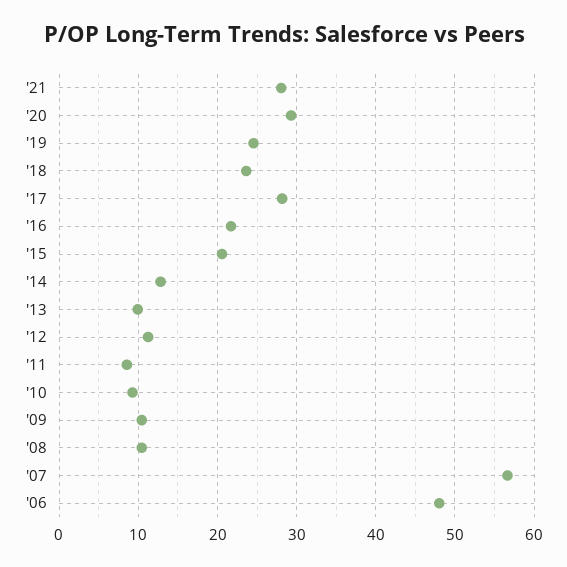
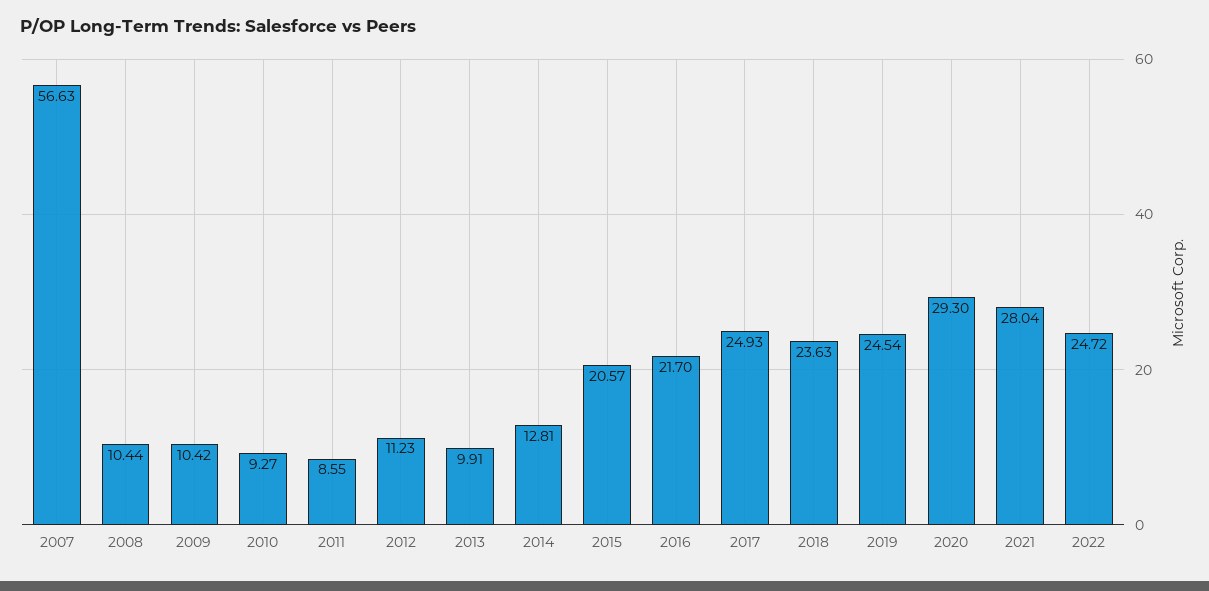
'17: 28 -> 24.93
'06: 48 -> none
2022: none -> 24.72

